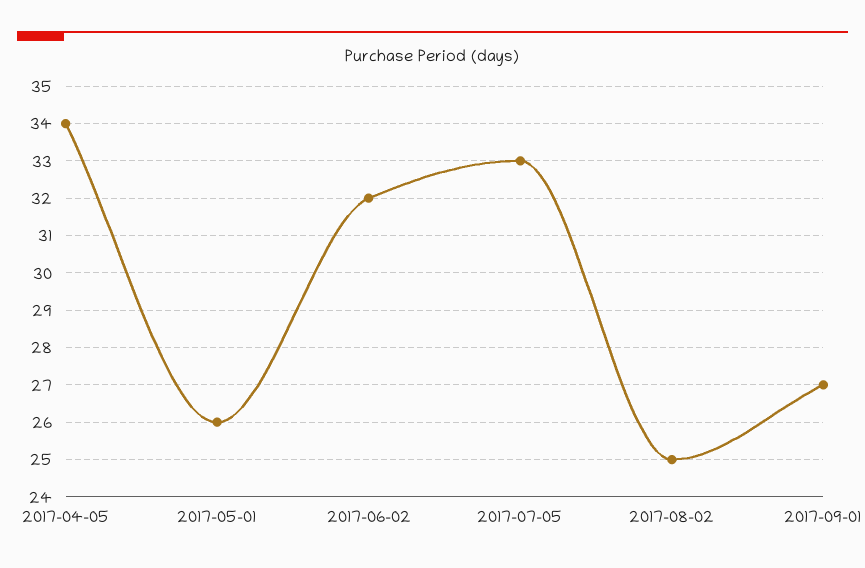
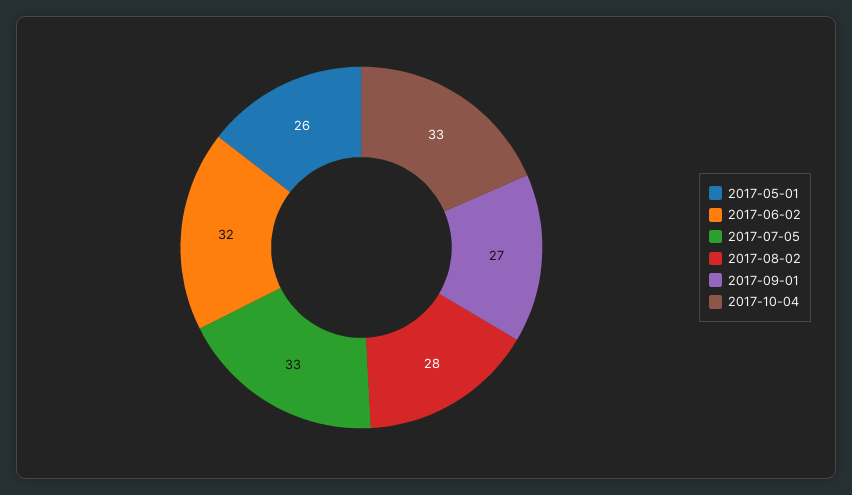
2017-04-05: 34 -> none
2017-08-02: 25 -> 28
2017-10-04: none -> 33

